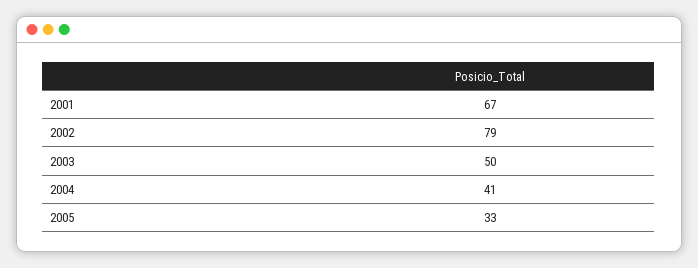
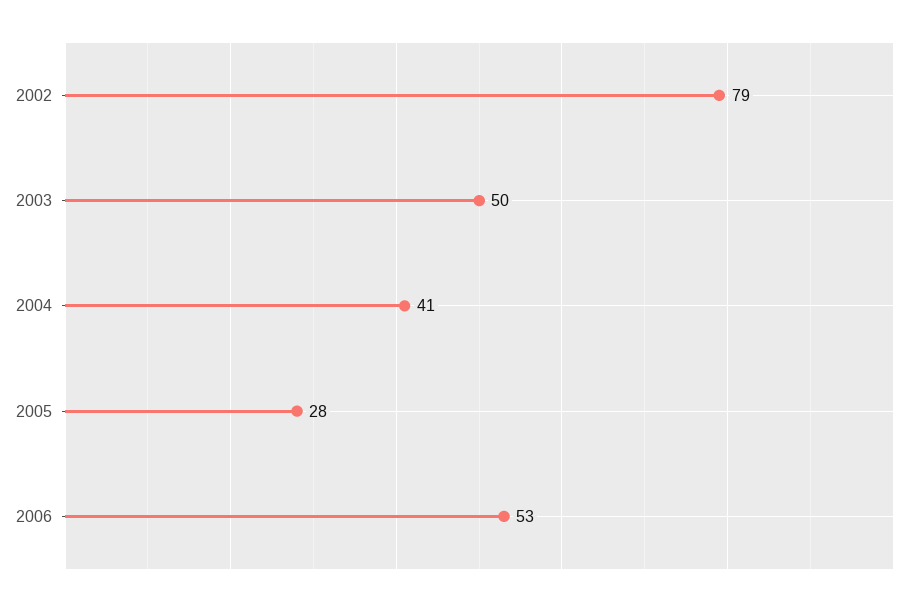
2001: 67 -> none
2005: 33 -> 28
2006: none -> 53

